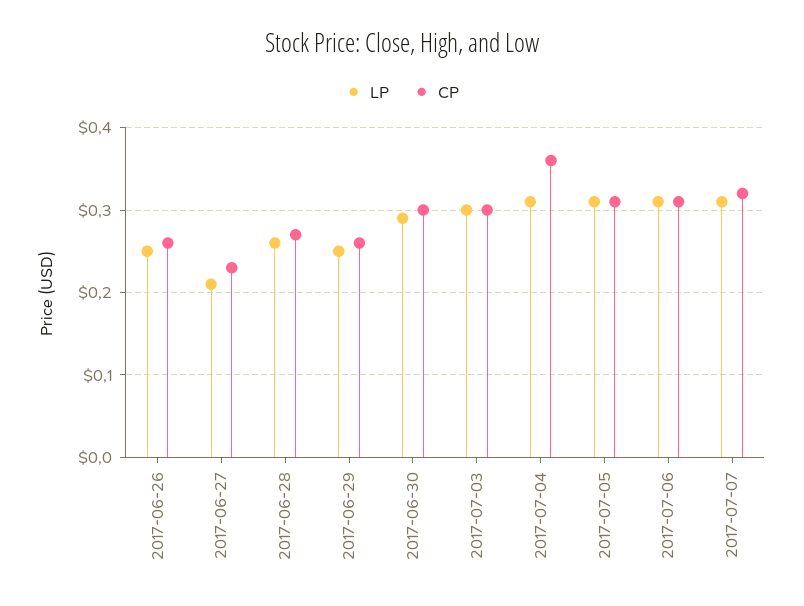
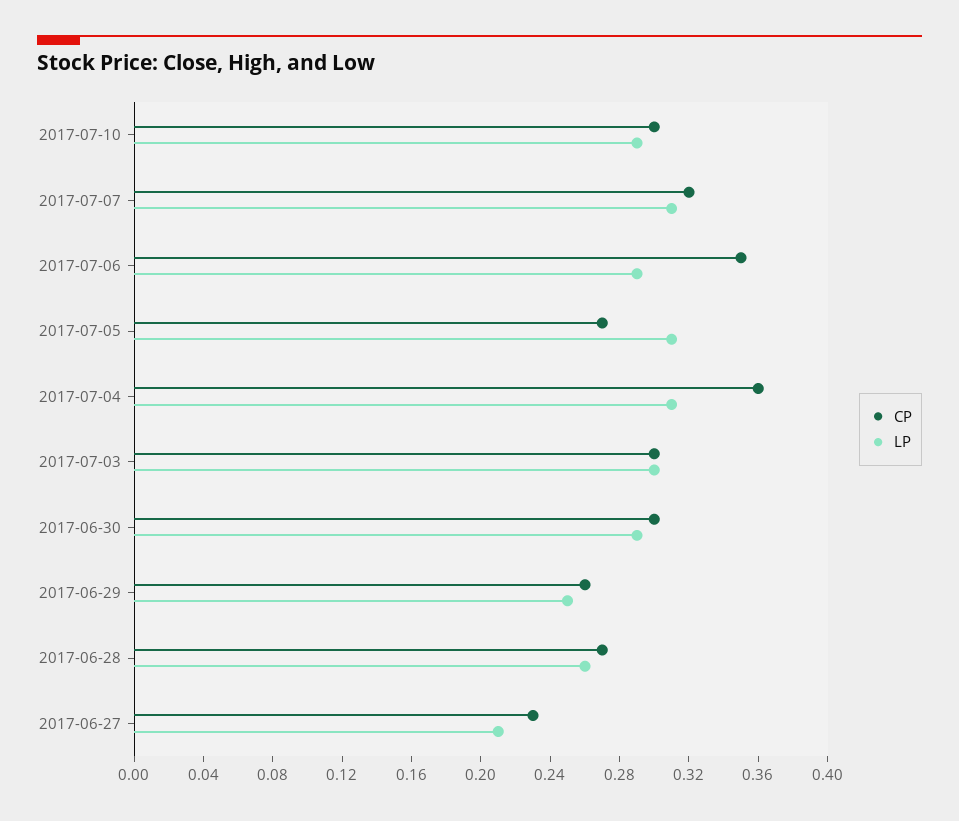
LP, 2017-06-26: 0.25 -> none
CP, 2017-06-26: 0.26 -> none
CP, 2017-07-05: 0.31 -> 0.27
LP, 2017-07-06: 0.31 -> 0.29
CP, 2017-07-06: 0.31 -> 0.35
CP, 2017-07-10: none -> 0.3
LP, 2017-07-10: none -> 0.29

